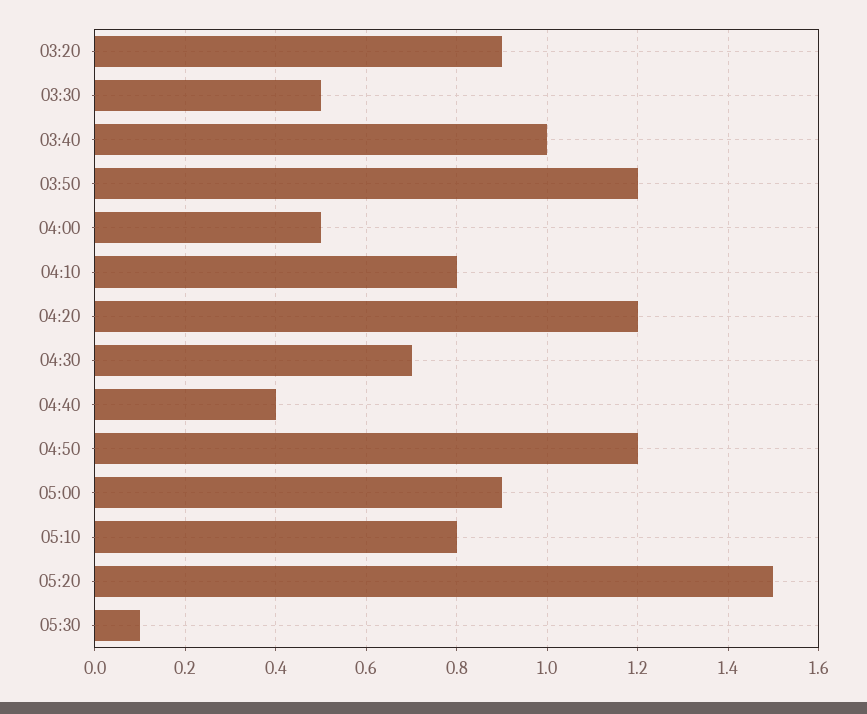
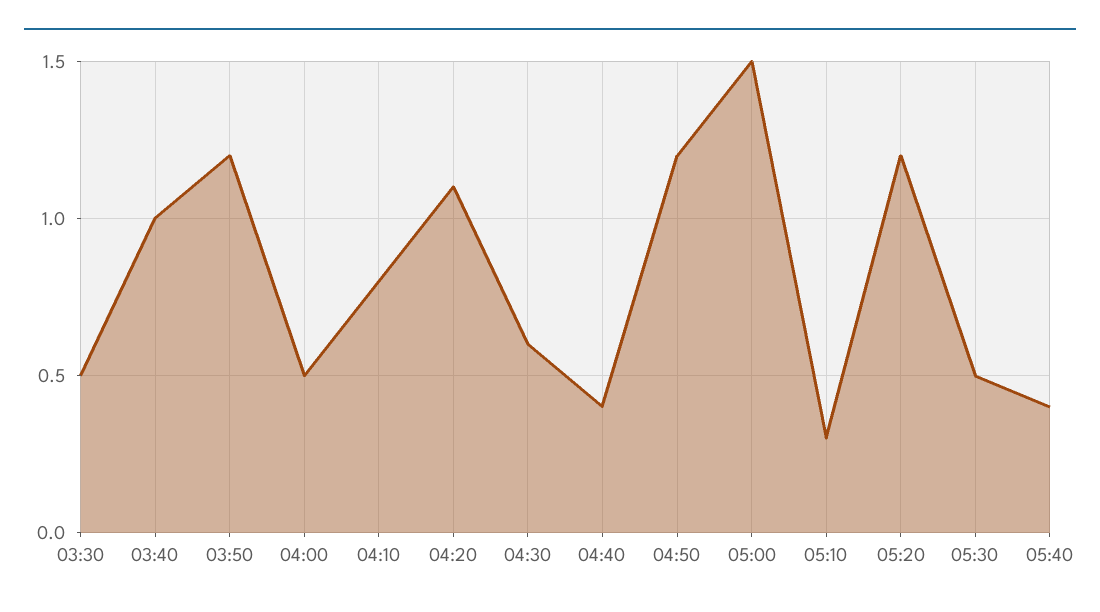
03:20: 0.9 -> none
04:20: 1.2 -> 1.1
04:30: 0.7 -> 0.6
05:00: 0.9 -> 1.5
05:10: 0.8 -> 0.3
05:20: 1.5 -> 1.2
05:30: 0.1 -> 0.5
05:40: none -> 0.4

